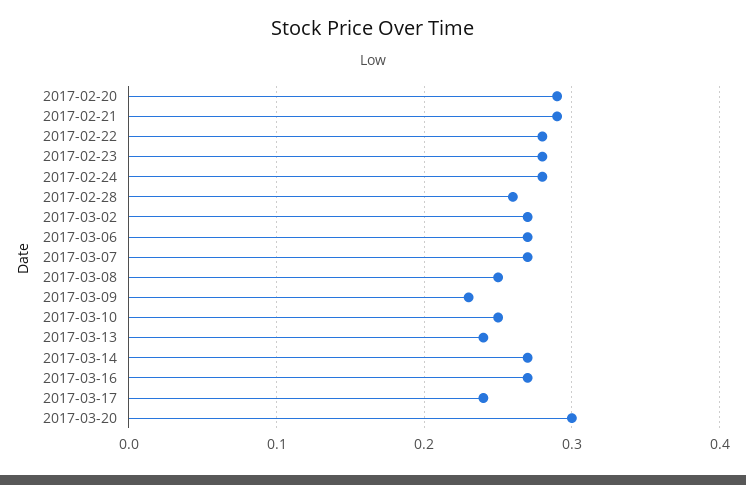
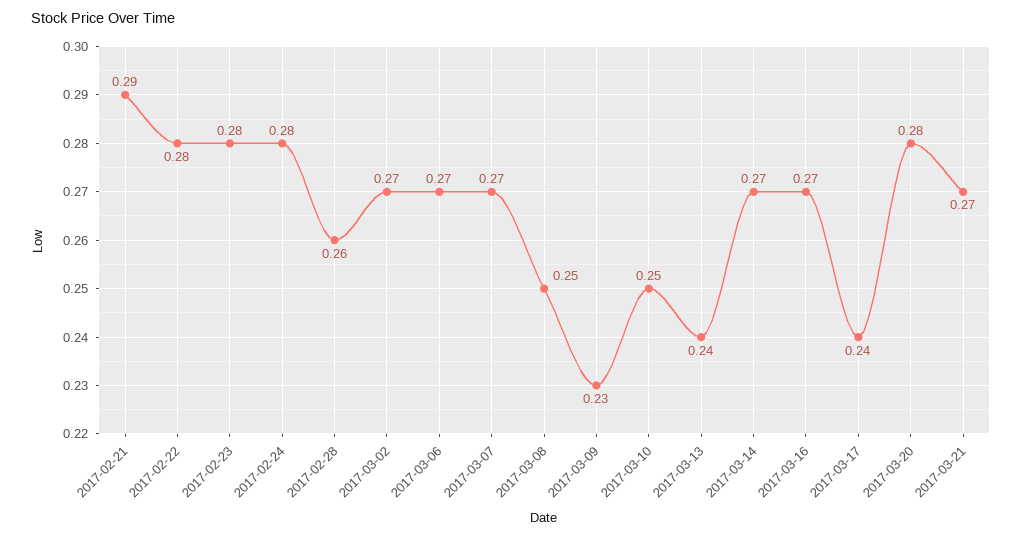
2017-02-20: 0.29 -> none
2017-03-20: 0.3 -> 0.28
2017-03-21: none -> 0.27

